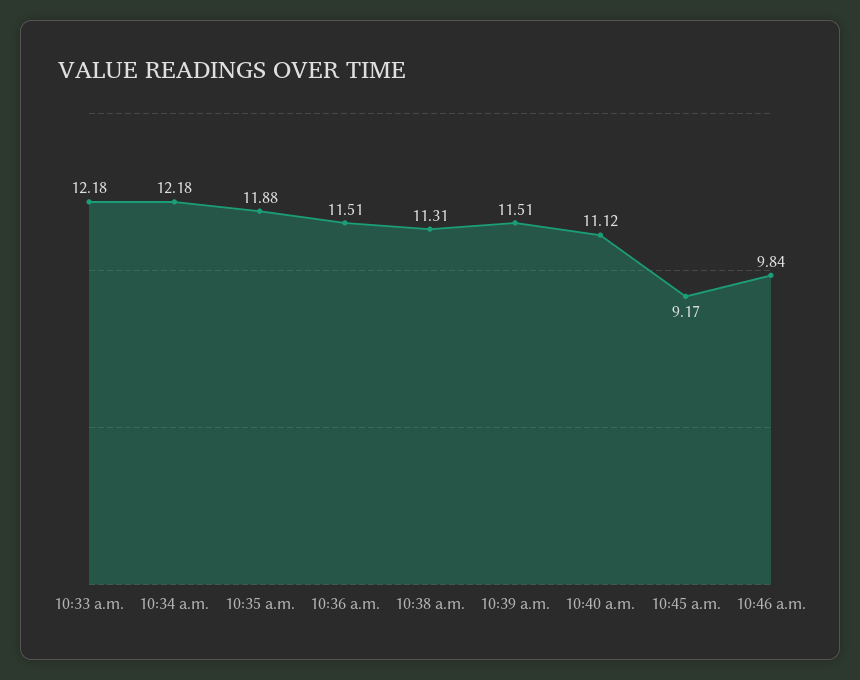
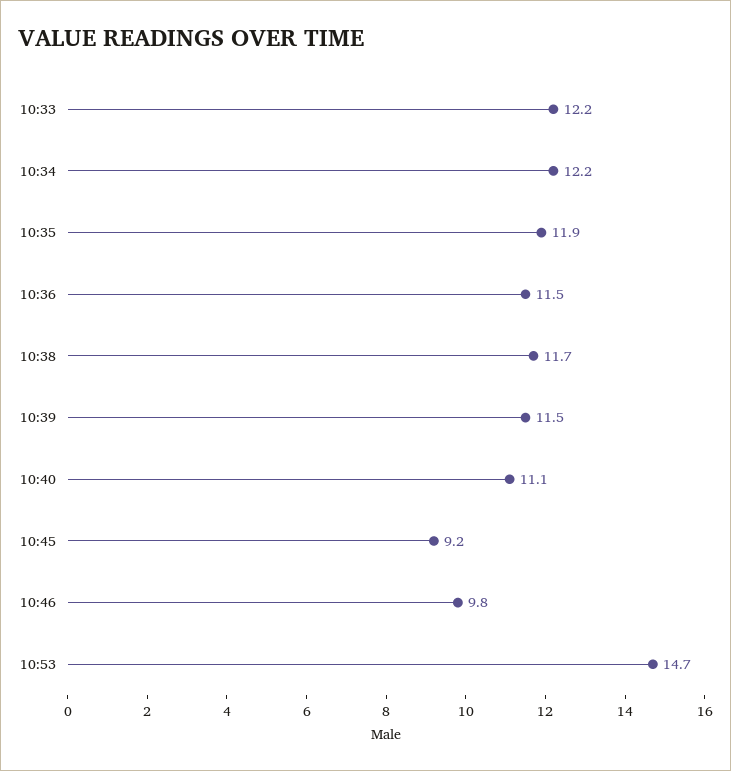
10:38 a.m.: 11.31 -> 11.7
10:53: none -> 14.7

